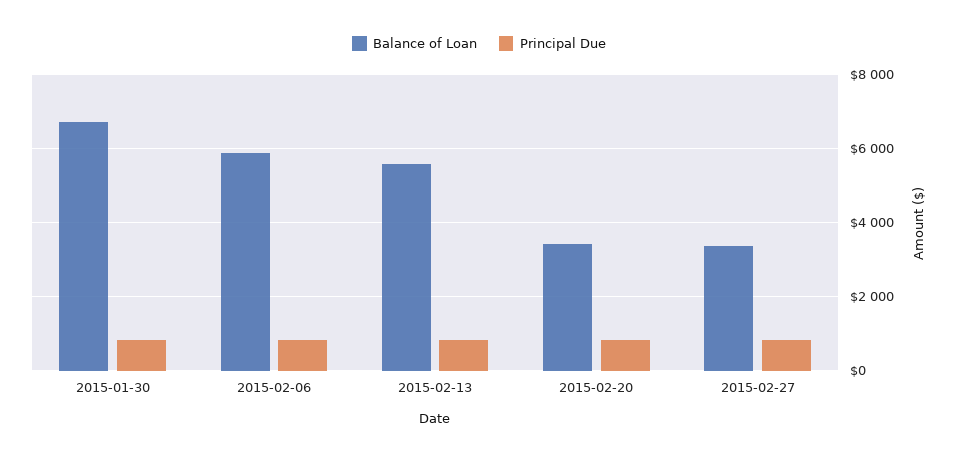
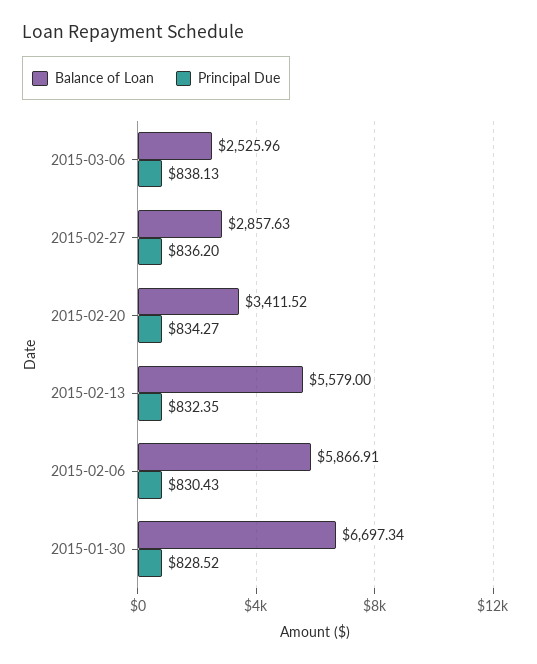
Balance of Loan, 2015-02-27: 3400 -> 2857.63
Balance of Loan, 2015-03-06: none -> 2525.96
Principal Due, 2015-03-06: none -> 838.13

